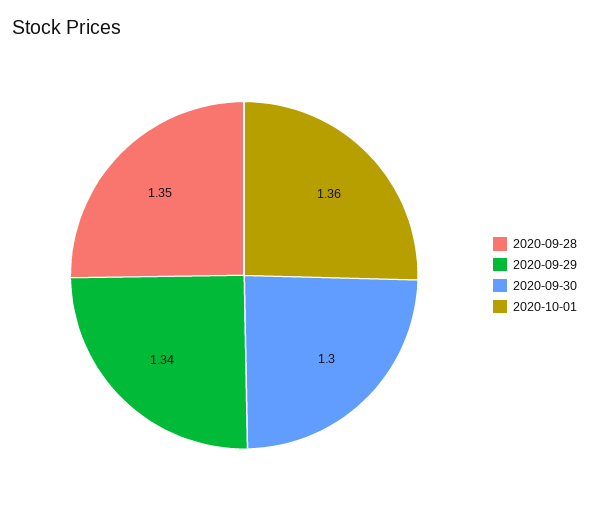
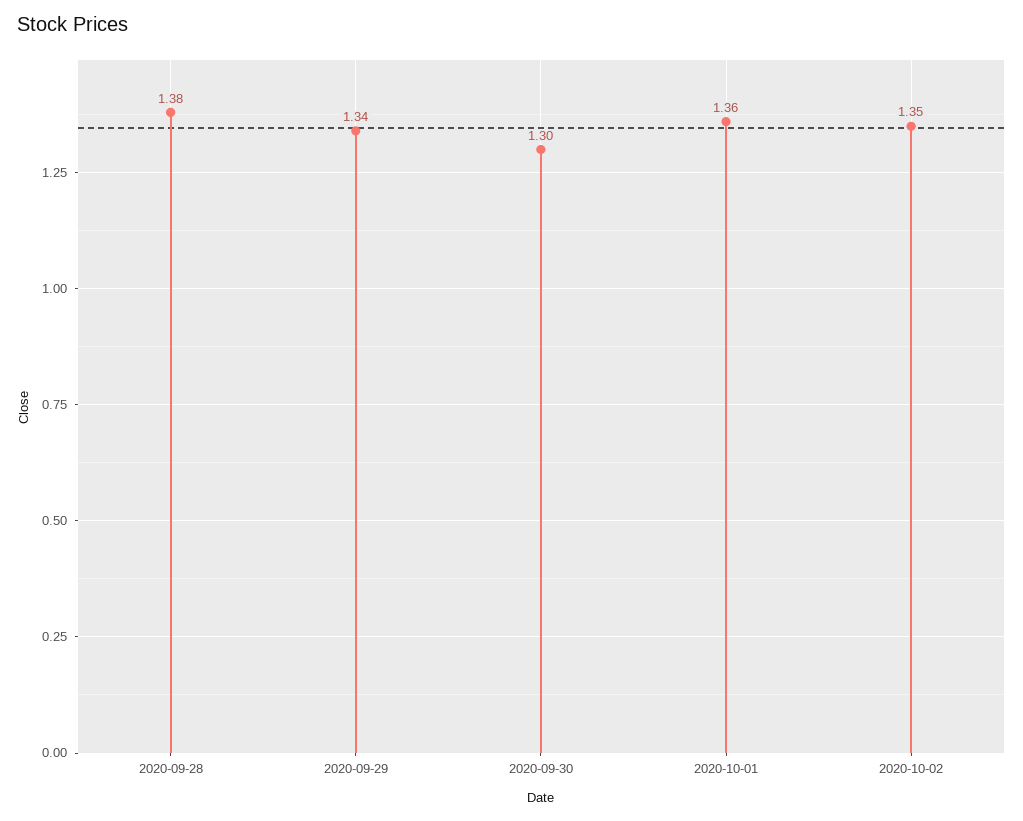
2020-09-28: 1.35 -> 1.38
2020-10-02: none -> 1.35

